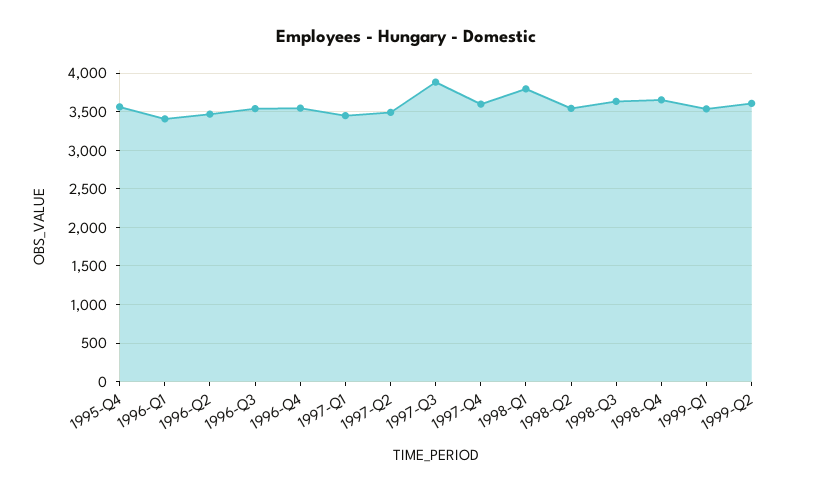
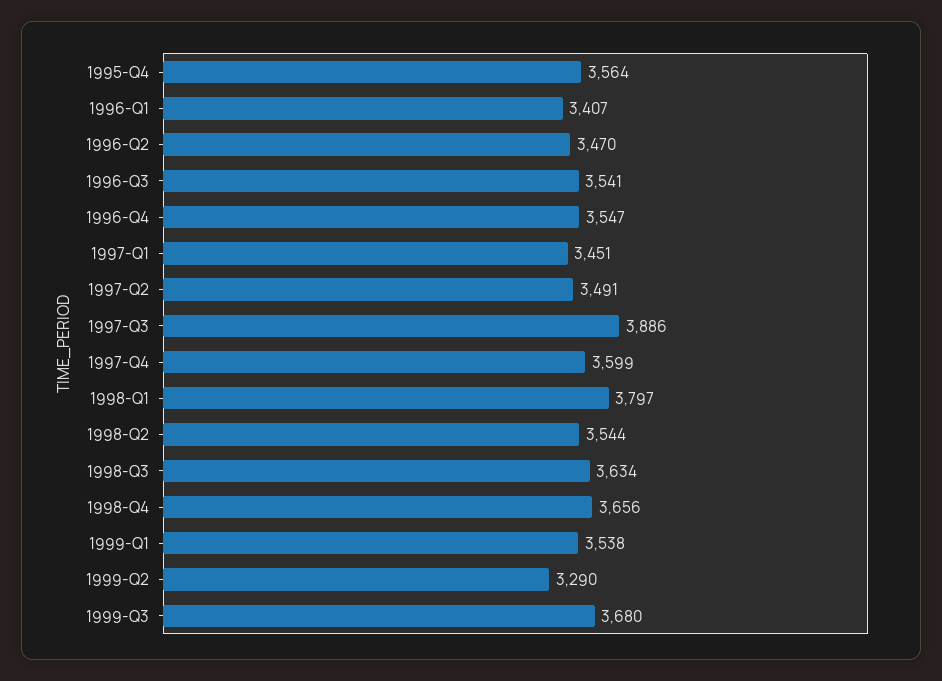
1999-Q2: 3600 -> 3290
1999-Q3: none -> 3680

